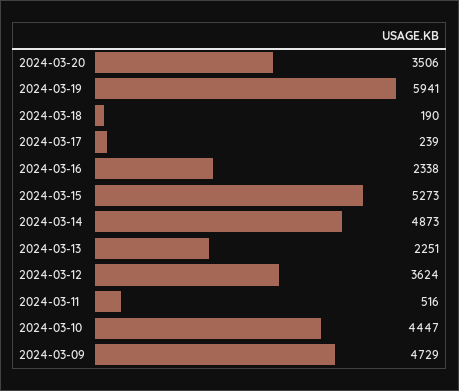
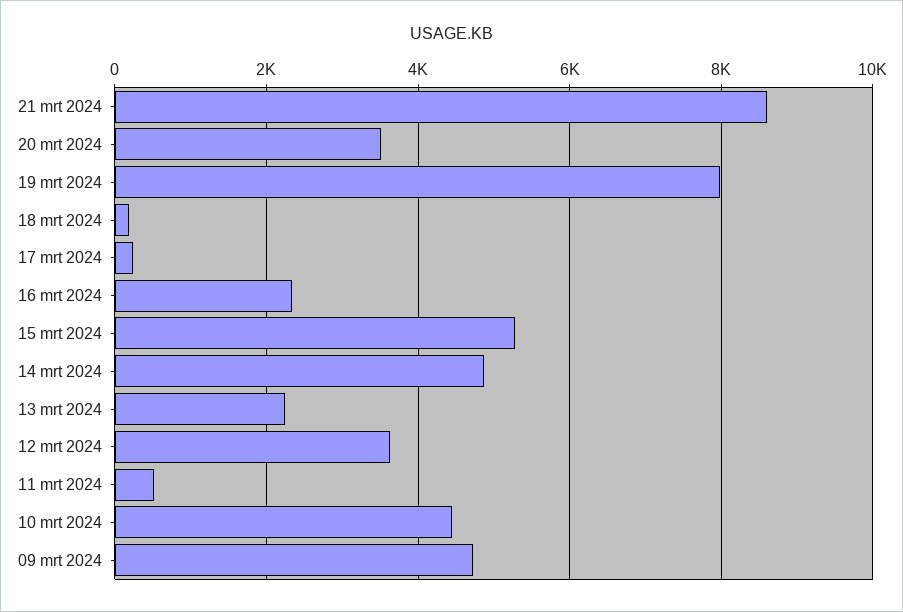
2024-03-19: 5941 -> 8000
21 mrt 2024: none -> 8600

